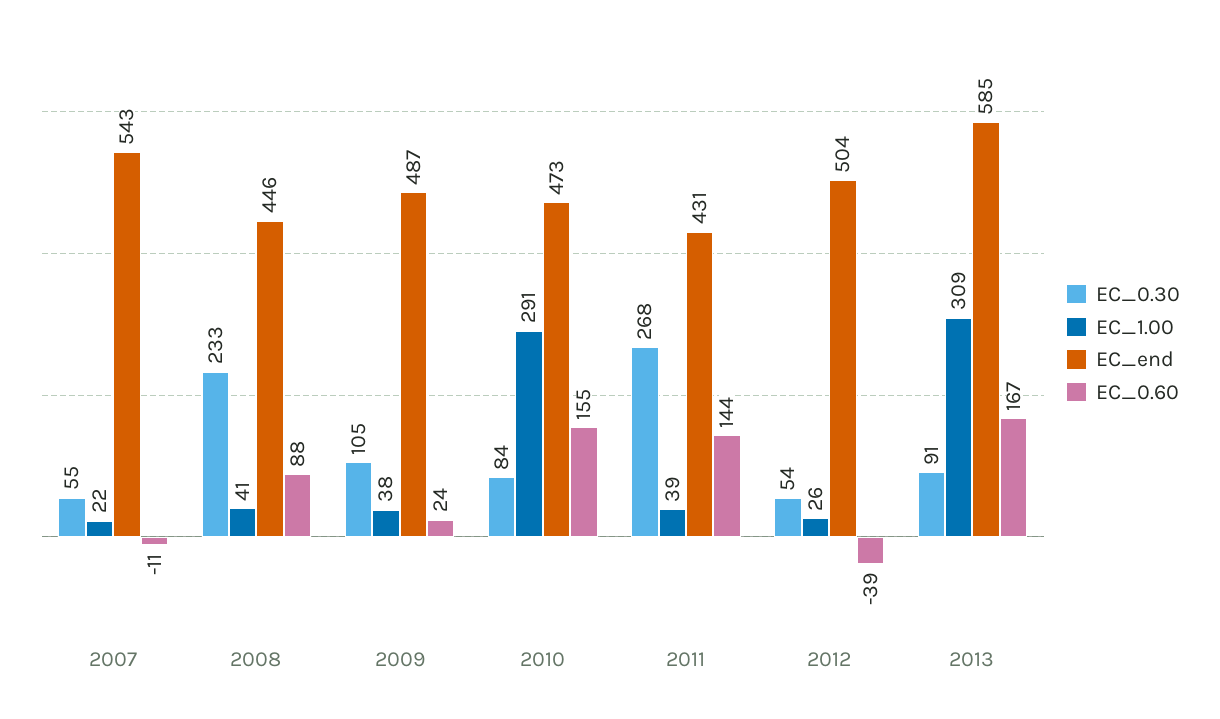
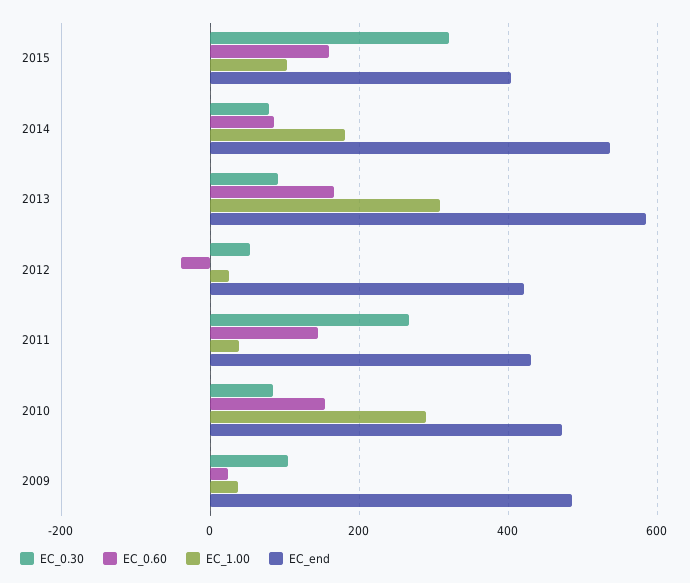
EC_0.30, 2007: 55 -> none
EC_1.00, 2007: 22 -> none
EC_end, 2007: 543 -> none
EC_0.60, 2007: -11 -> none
EC_0.30, 2008: 233 -> none
EC_1.00, 2008: 41 -> none
EC_end, 2008: 446 -> none
EC_0.60, 2008: 88 -> none
EC_end, 2012: 504 -> 420
EC_0.30, 2015: none -> 320
EC_0.60, 2015: none -> 160
EC_1.00, 2015: none -> 100
EC_end, 2015: none -> 400
EC_0.30, 2014: none -> 80
EC_0.60, 2014: none -> 80
EC_1.00, 2014: none -> 180
EC_end, 2014: none -> 540

